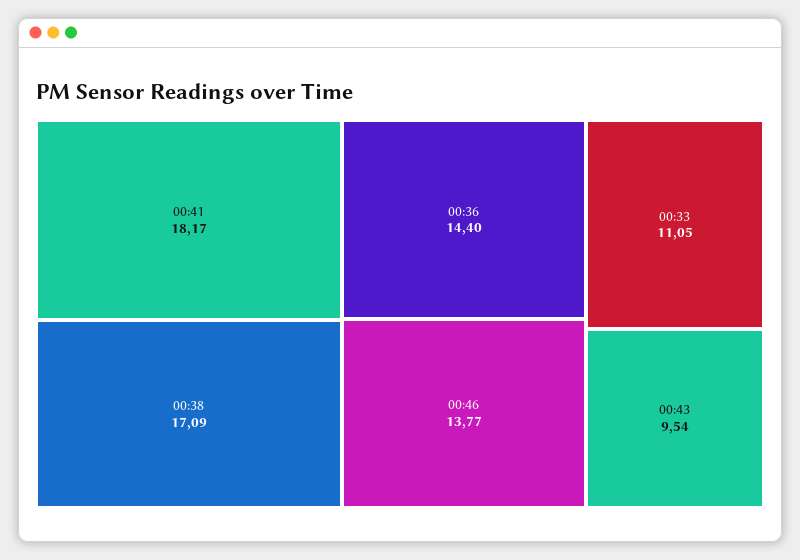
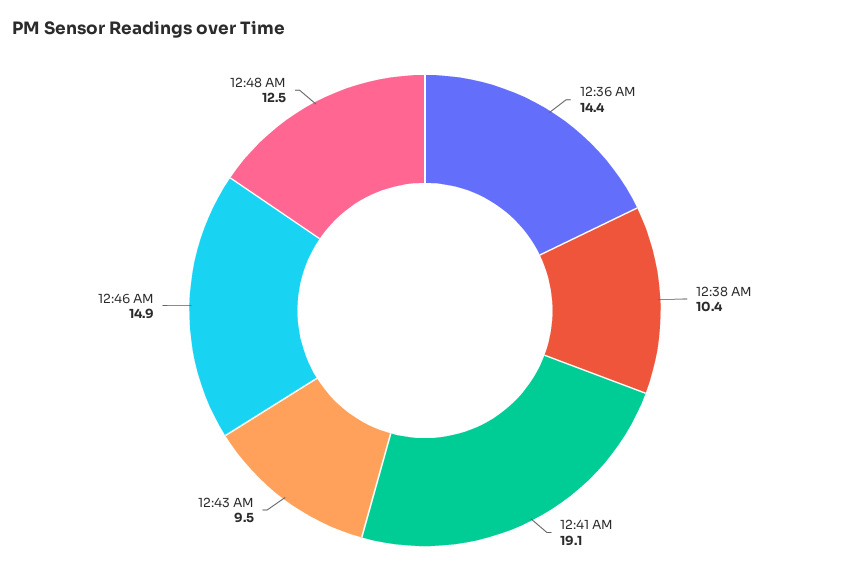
00:41: 18.17 -> 19.1
00:38: 17.09 -> 10.4
00:46: 13.77 -> 14.9
00:33: 11.05 -> none
12:48 AM: none -> 12.5

